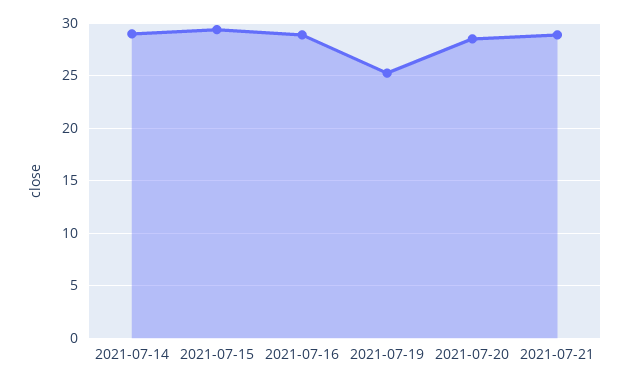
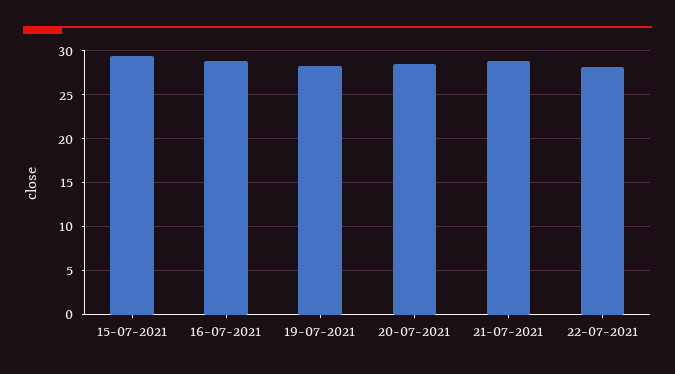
2021-07-14: 29 -> none
2021-07-19: 25 -> 28
22-07-2021: none -> 28

